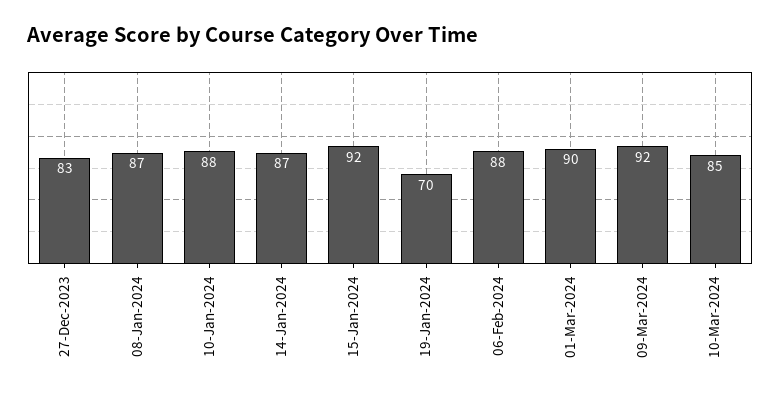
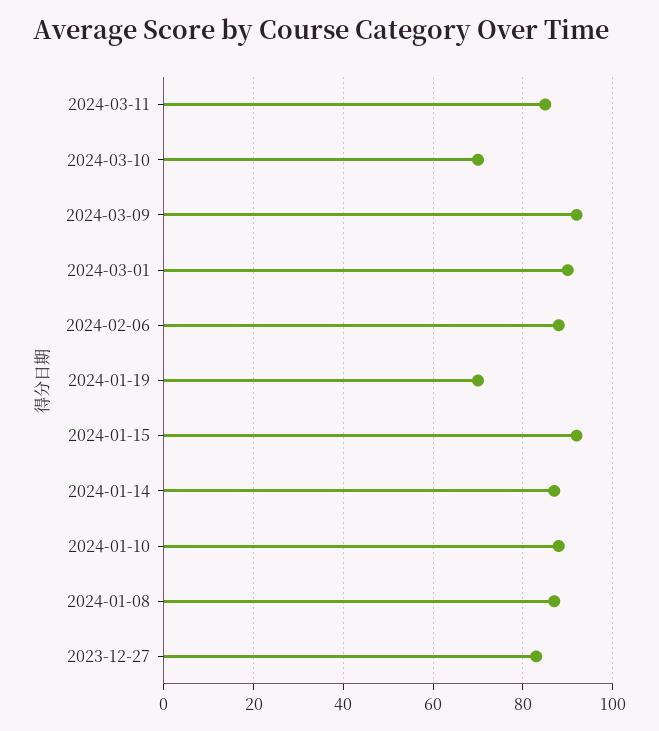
10-Mar-2024: 85 -> 70
2024-03-11: none -> 85

